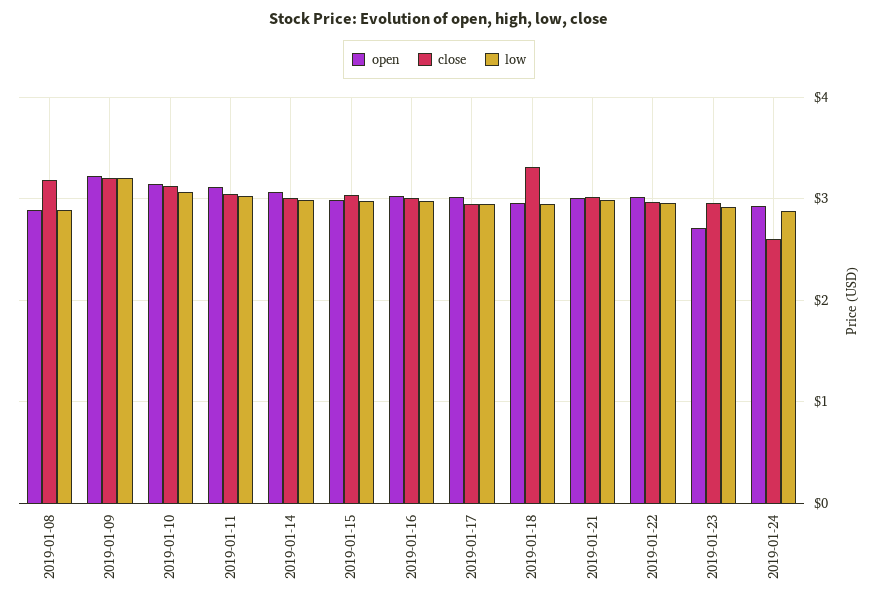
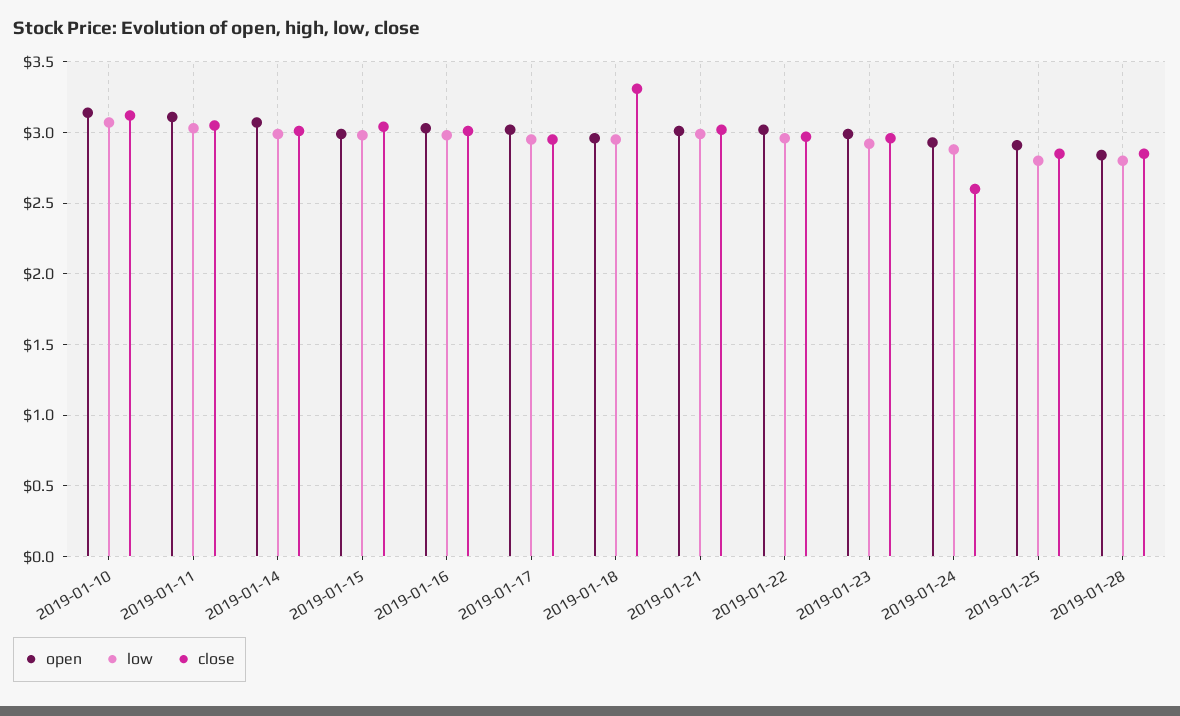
open, 2019-01-08: 2.9 -> none
close, 2019-01-08: 3.2 -> none
low, 2019-01-08: 2.9 -> none
open, 2019-01-09: 3.2 -> none
close, 2019-01-09: 3.2 -> none
low, 2019-01-09: 3.2 -> none
open, 2019-01-23: 2.7 -> 3
open, 2019-01-25: none -> 2.9
low, 2019-01-25: none -> 2.8
close, 2019-01-25: none -> 2.85
open, 2019-01-28: none -> 2.85
low, 2019-01-28: none -> 2.8
close, 2019-01-28: none -> 2.85

